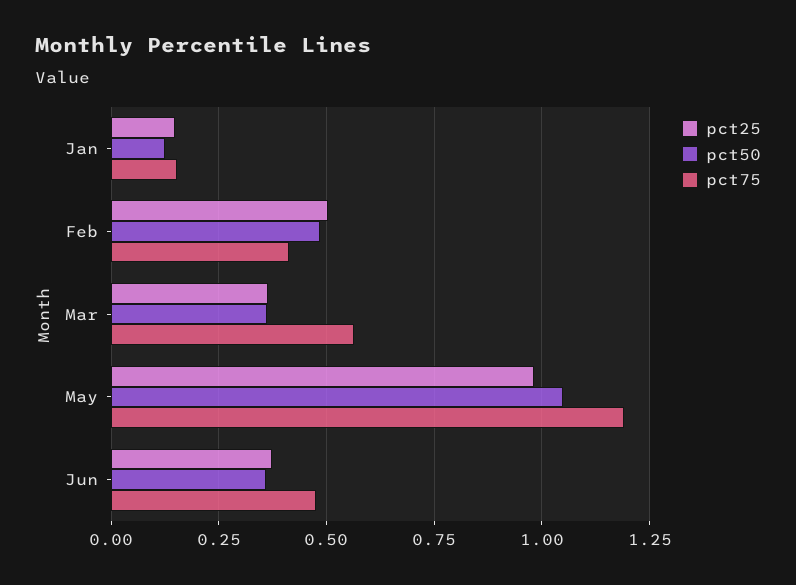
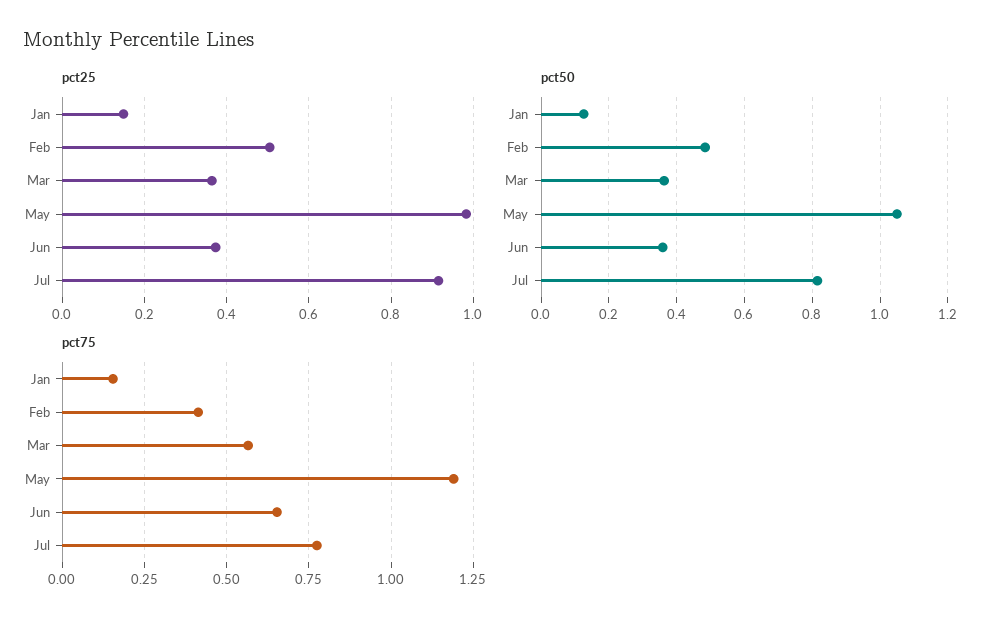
pct75, Jun: 0.475 -> 0.65
pct25, Jul: none -> 0.92
pct50, Jul: none -> 0.82
pct75, Jul: none -> 0.775

